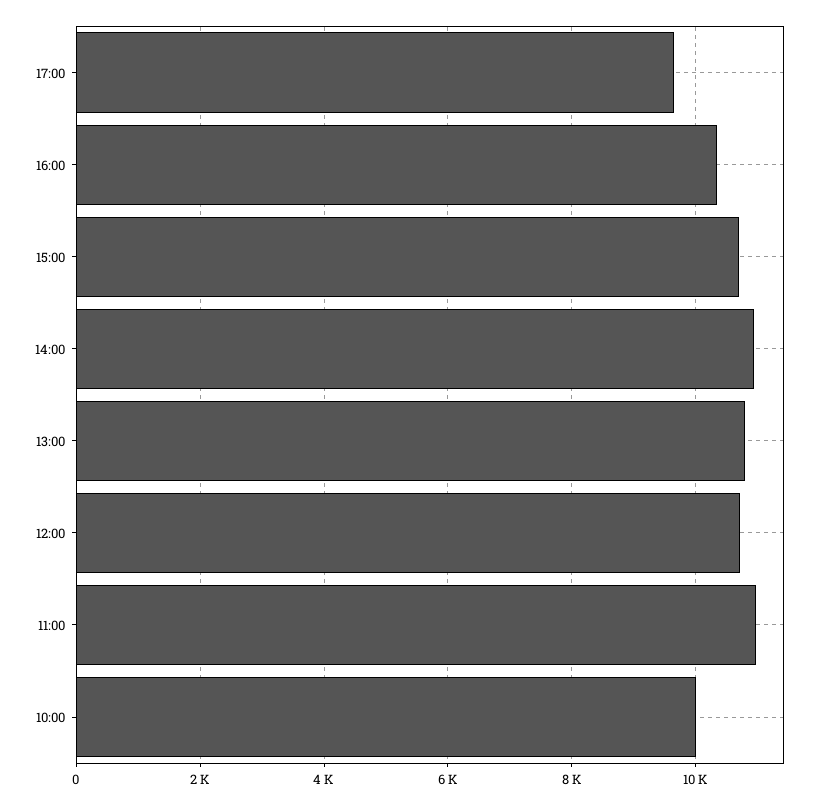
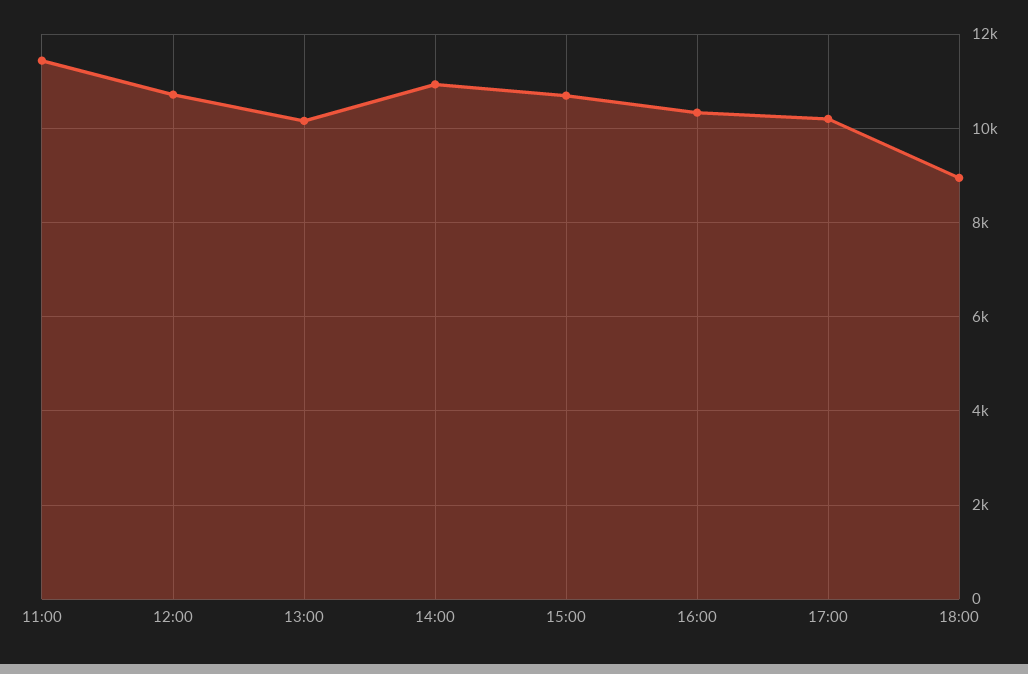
17:00: 9600 -> 10200
13:00: 10800 -> 10200
11:00: 11000 -> 11400
10:00: 10000 -> none
18:00: none -> 9000

